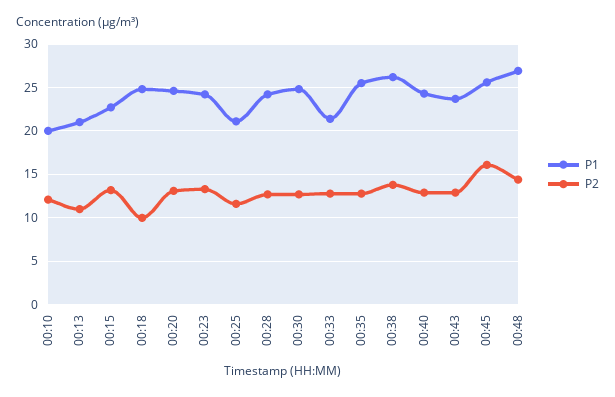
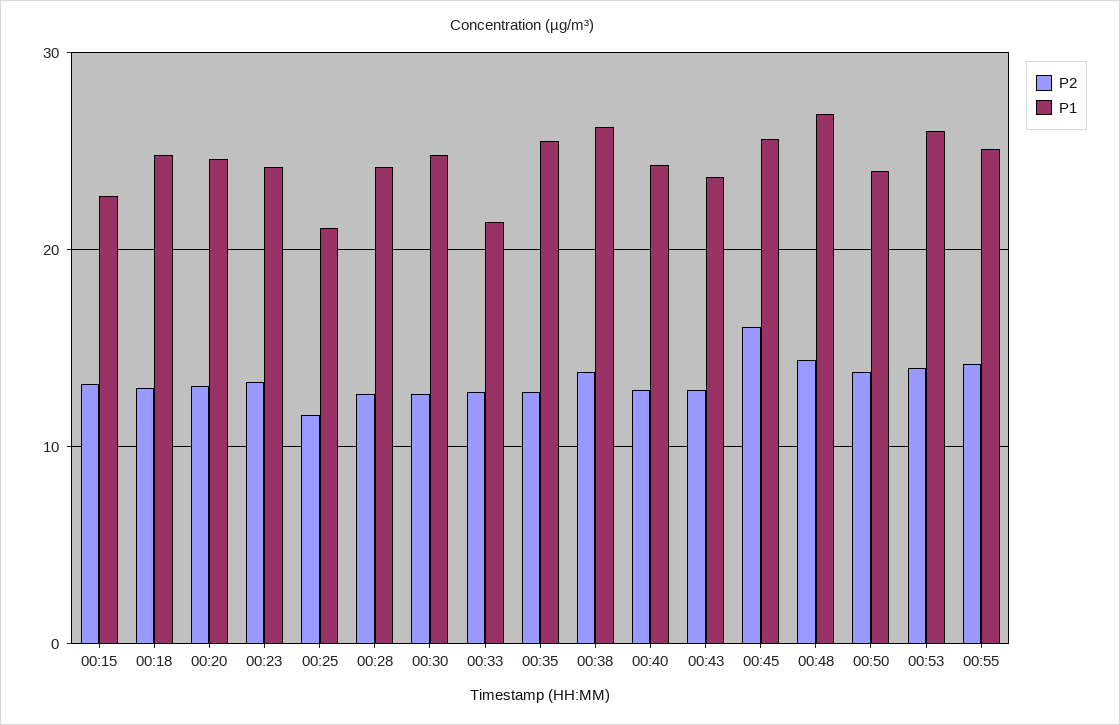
P1, 00:10: 20 -> none
P2, 00:10: 12 -> none
P1, 00:13: 21 -> none
P2, 00:13: 11 -> none
P2, 00:18: 10 -> 13
P2, 00:50: none -> 14
P1, 00:50: none -> 24
P2, 00:53: none -> 14
P1, 00:53: none -> 26
P2, 00:55: none -> 14
P1, 00:55: none -> 25

